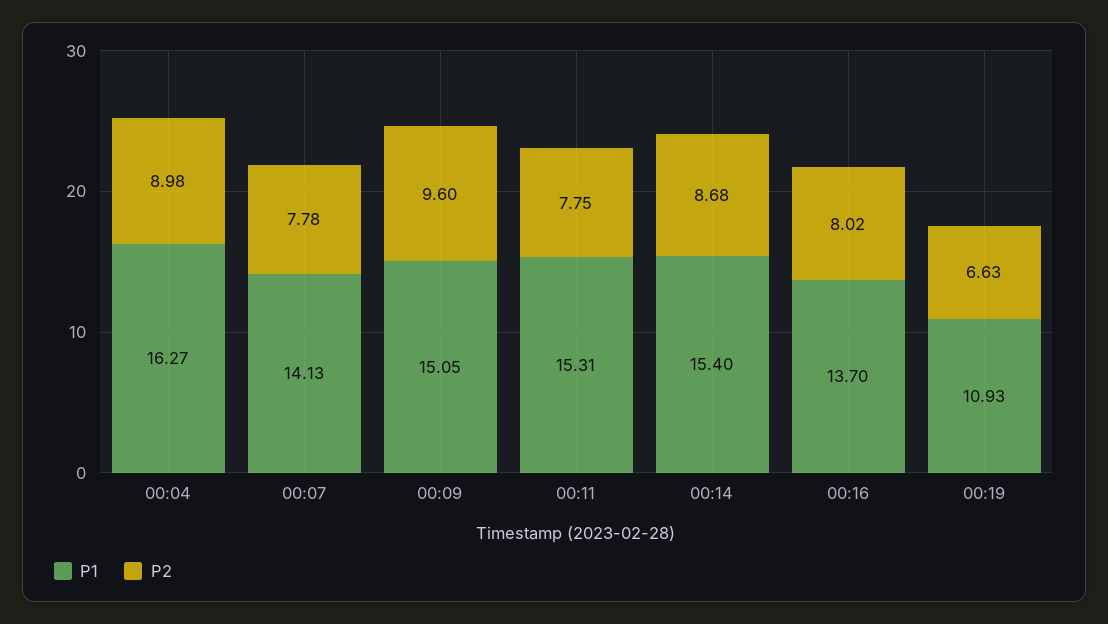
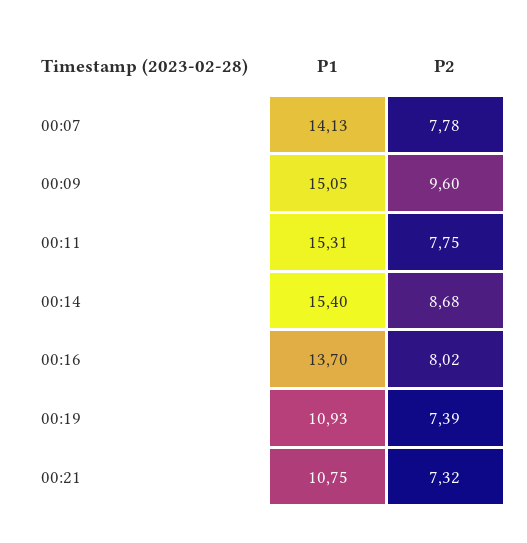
P1, 00:04: 16.27 -> none
P2, 00:04: 8.98 -> none
P2, 00:19: 6.63 -> 7.39
P1, 00:21: none -> 10.75
P2, 00:21: none -> 7.32

